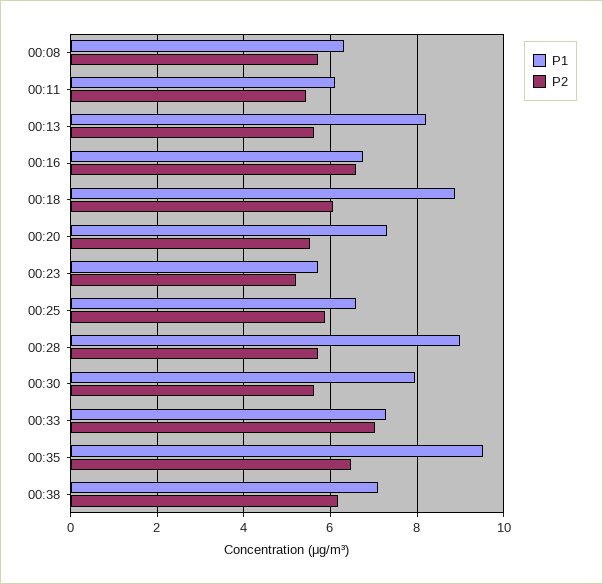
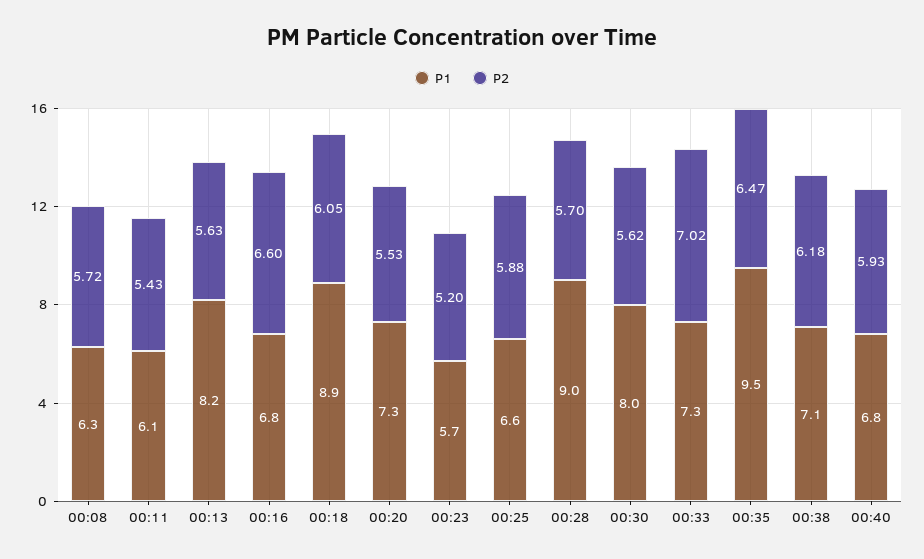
P1, 00:40: none -> 6.8
P2, 00:40: none -> 5.93

